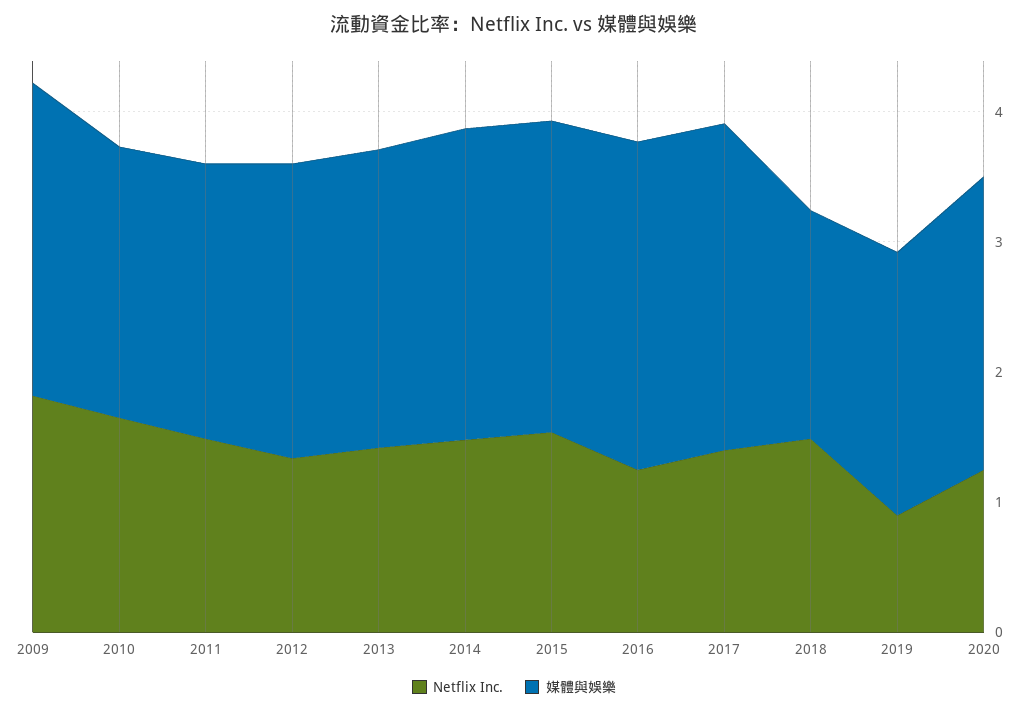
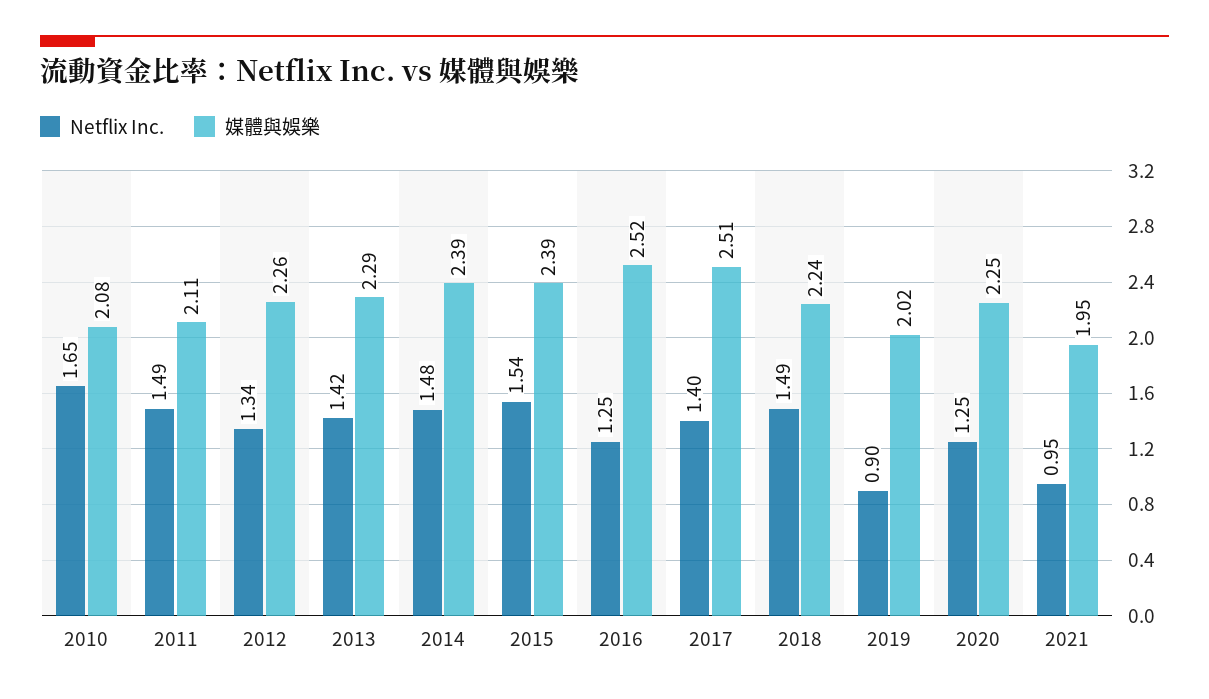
Netflix Inc., 2009: 1.8 -> none
媒體與娛樂, 2009: 2.4 -> none
媒體與娛樂, 2018: 1.8 -> 2.24
Netflix Inc., 2021: none -> 0.95
媒體與娛樂, 2021: none -> 1.95

